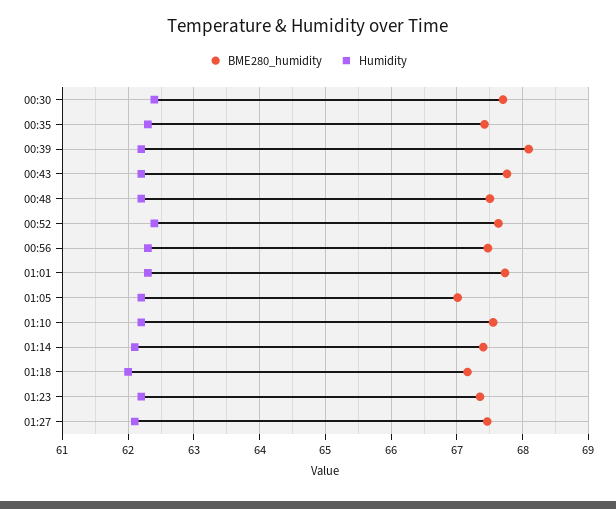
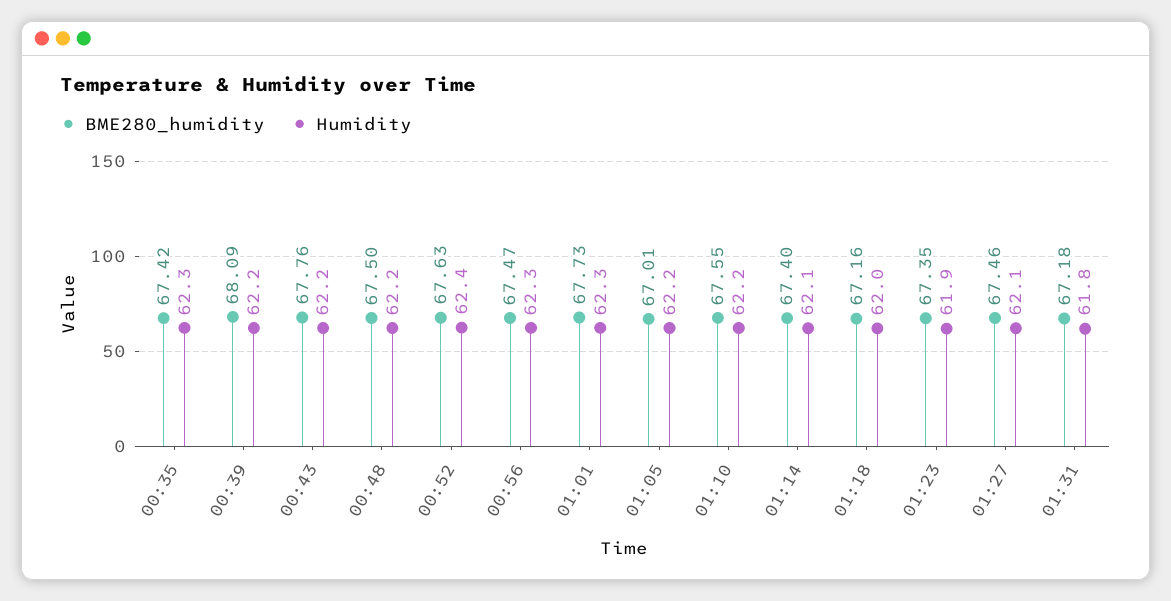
BME280_humidity, 00:30: 67.7 -> none
Humidity, 00:30: 62.4 -> none
Humidity, 01:23: 62.2 -> 61.9
BME280_humidity, 01:31: none -> 67.18
Humidity, 01:31: none -> 61.8

